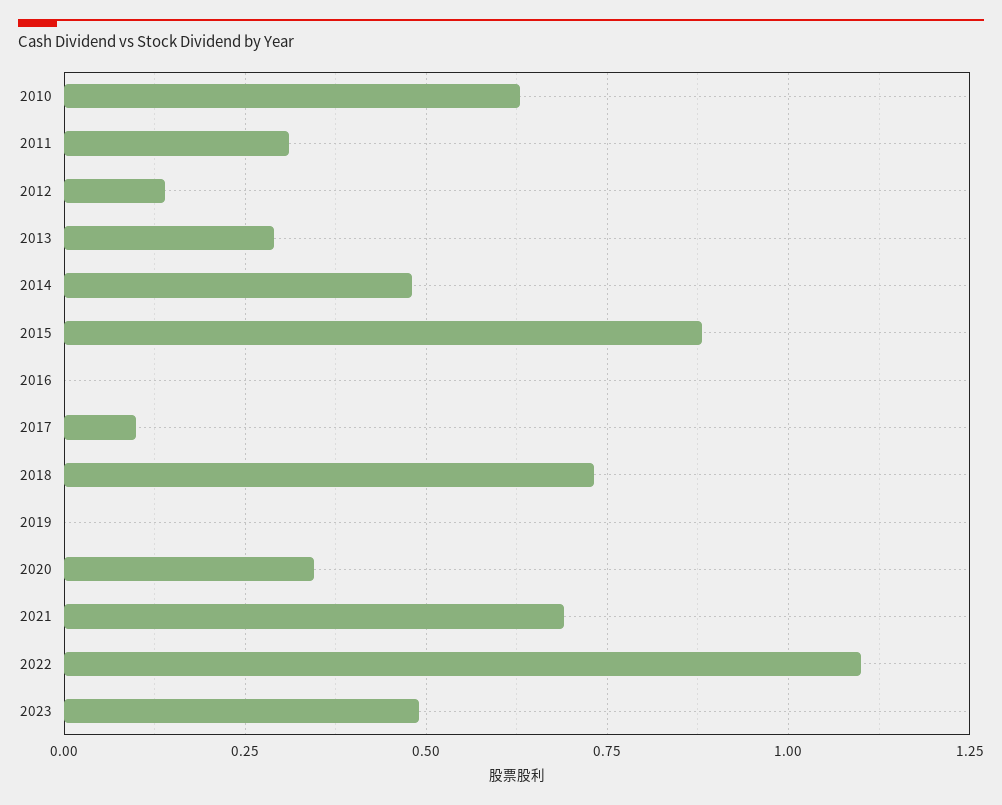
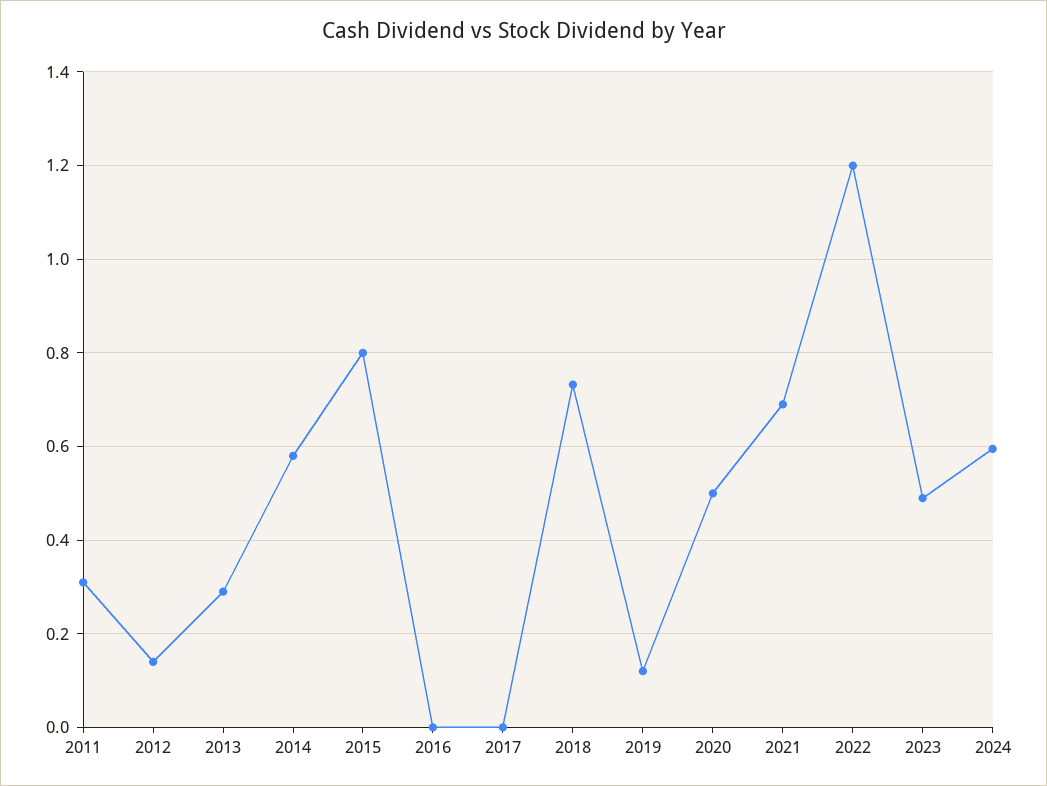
2010: 0.625 -> none
2014: 0.475 -> 0.58
2015: 0.875 -> 0.8
2017: 0.1 -> 0
2019: 0 -> 0.12
2020: 0.35 -> 0.5
2022: 1.1 -> 1.2
2024: none -> 0.6

